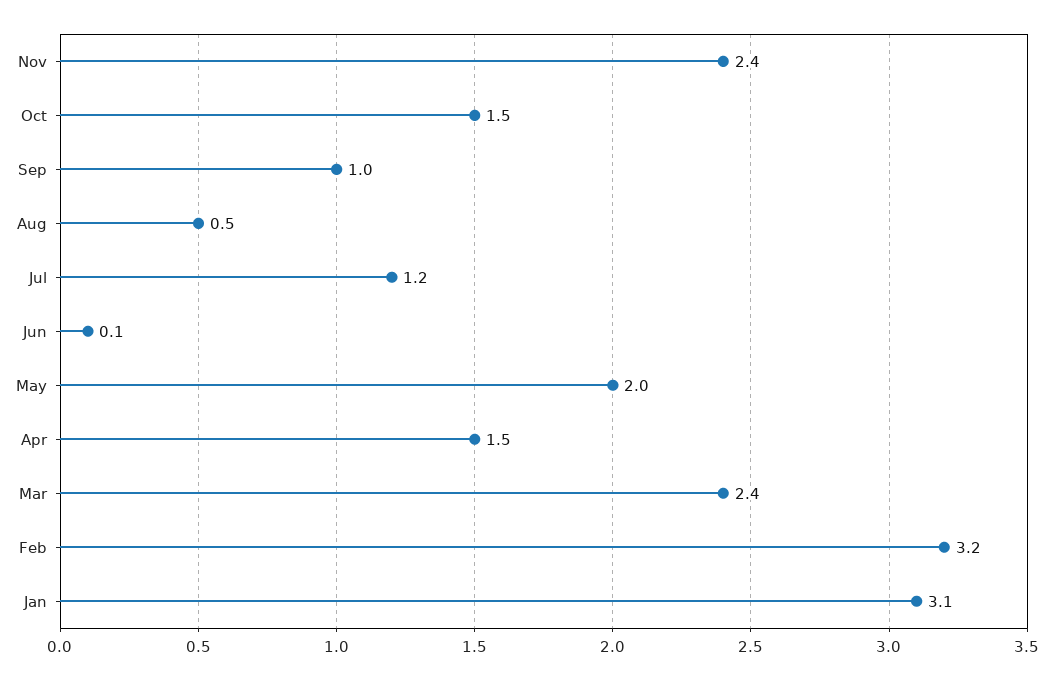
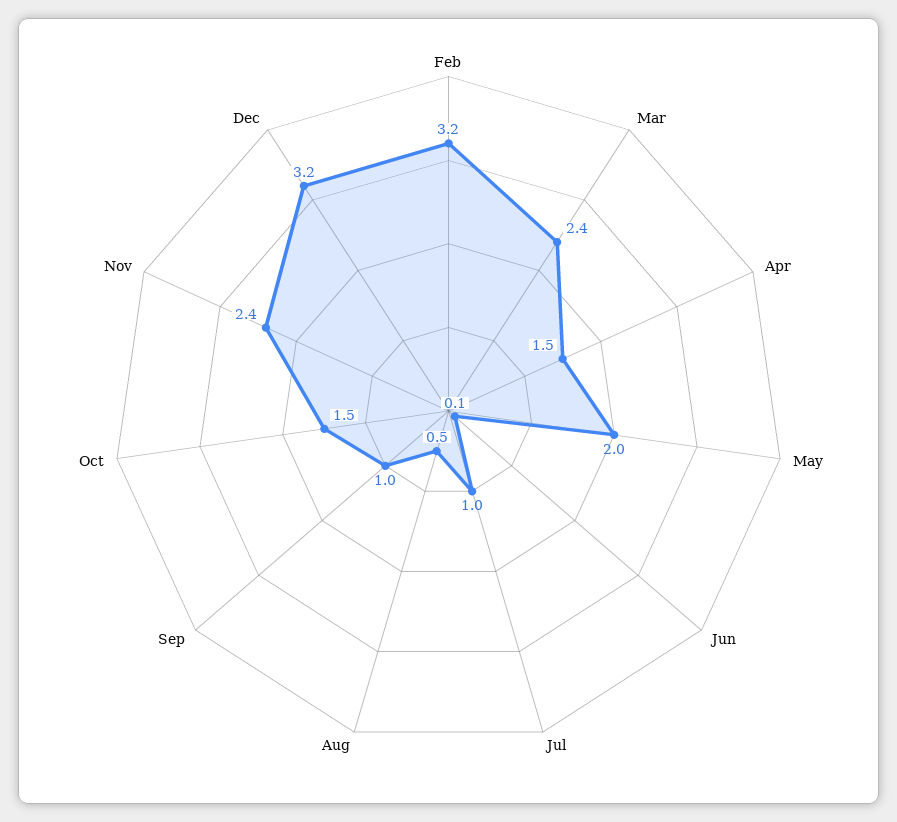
Jul: 1.2 -> 1
Jan: 3.1 -> none
Dec: none -> 3.2

